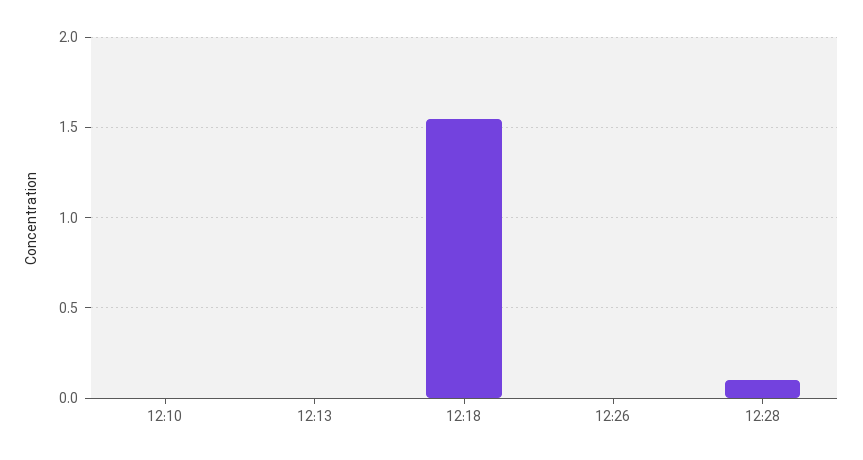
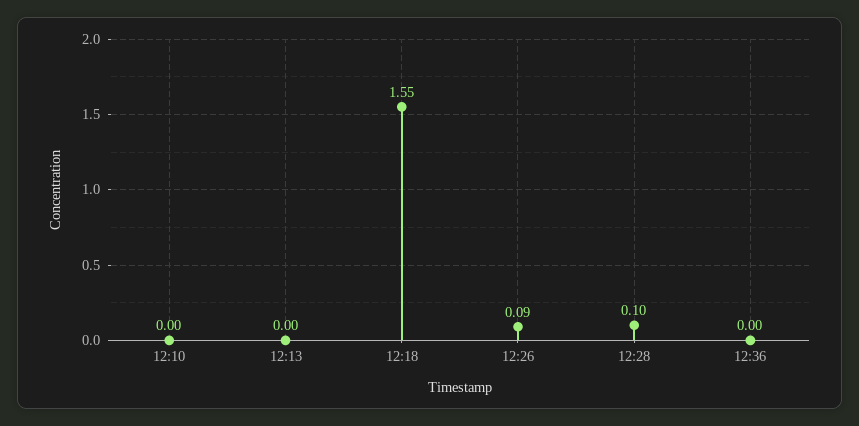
12:26: 0 -> 0.09
12:36: none -> 0

